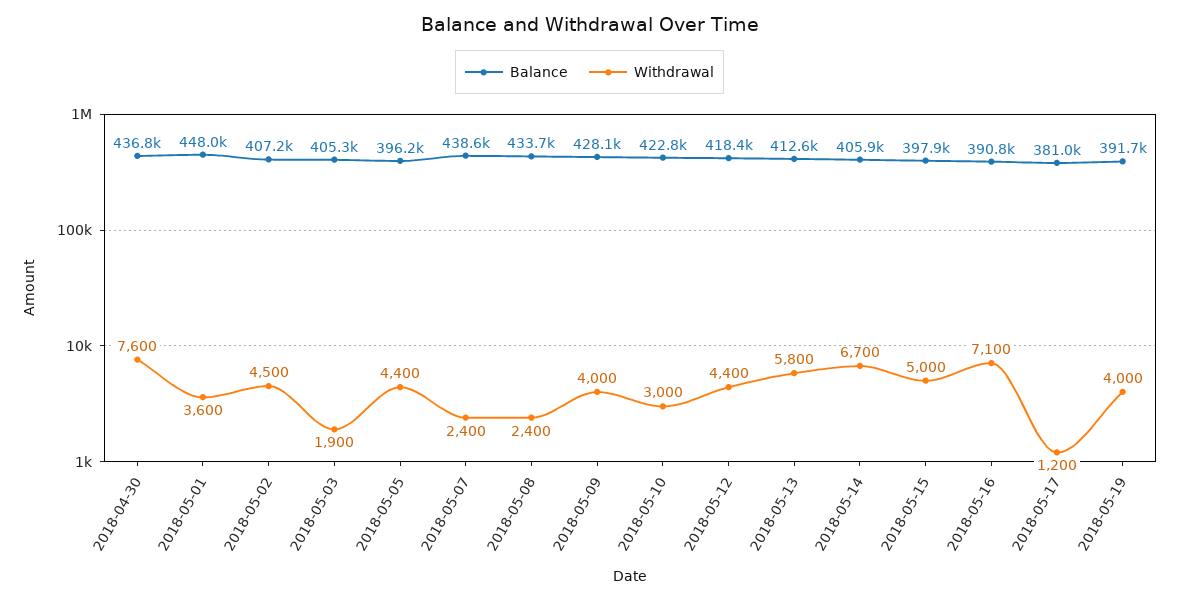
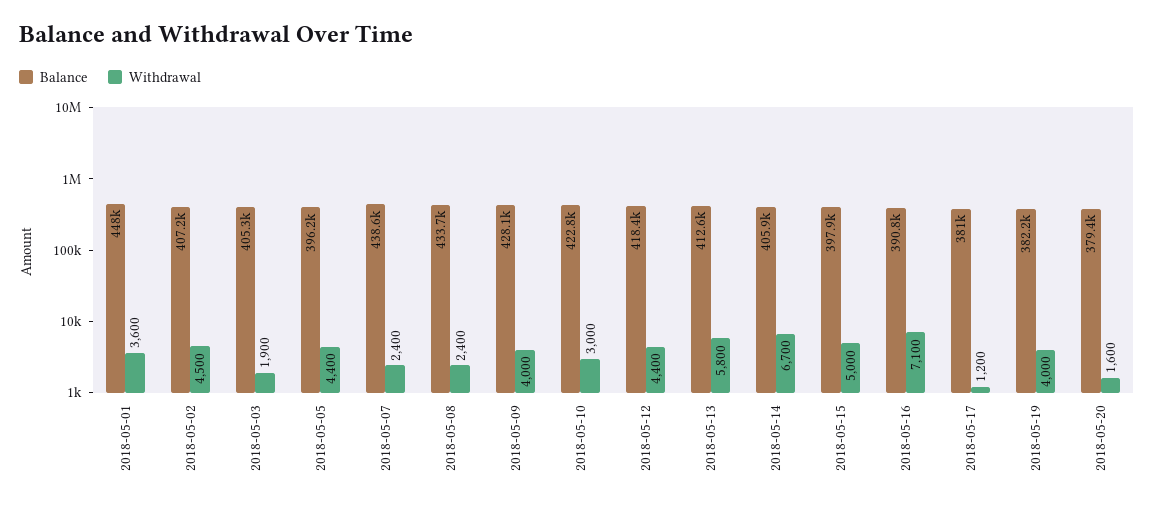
Balance, 2018-04-30: 436800 -> none
Withdrawal, 2018-04-30: 7600 -> none
Balance, 2018-05-19: 391700 -> 382200
Balance, 2018-05-20: none -> 379400
Withdrawal, 2018-05-20: none -> 1600

